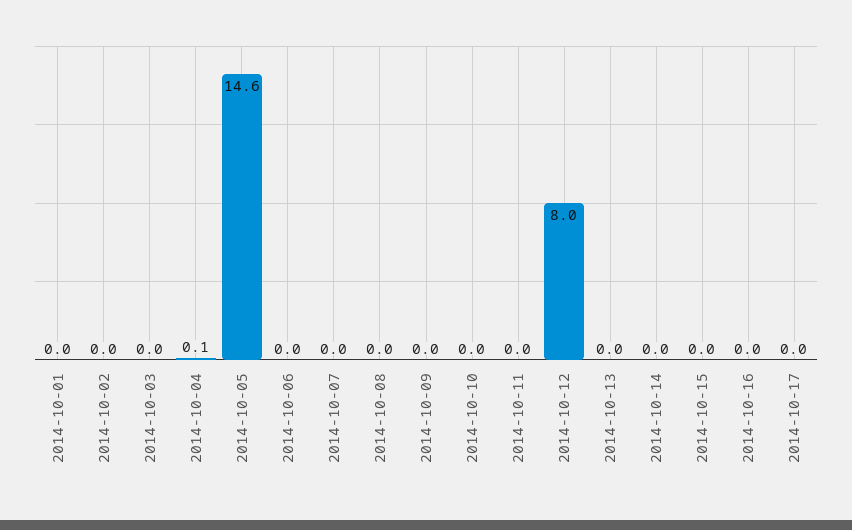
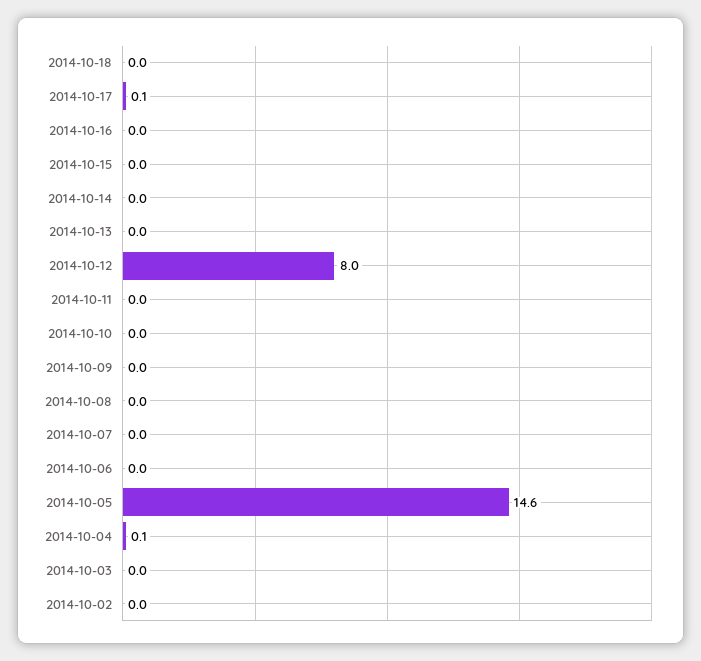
2014-10-01: 0 -> none
2014-10-17: 0 -> 0.1
2014-10-18: none -> 0

